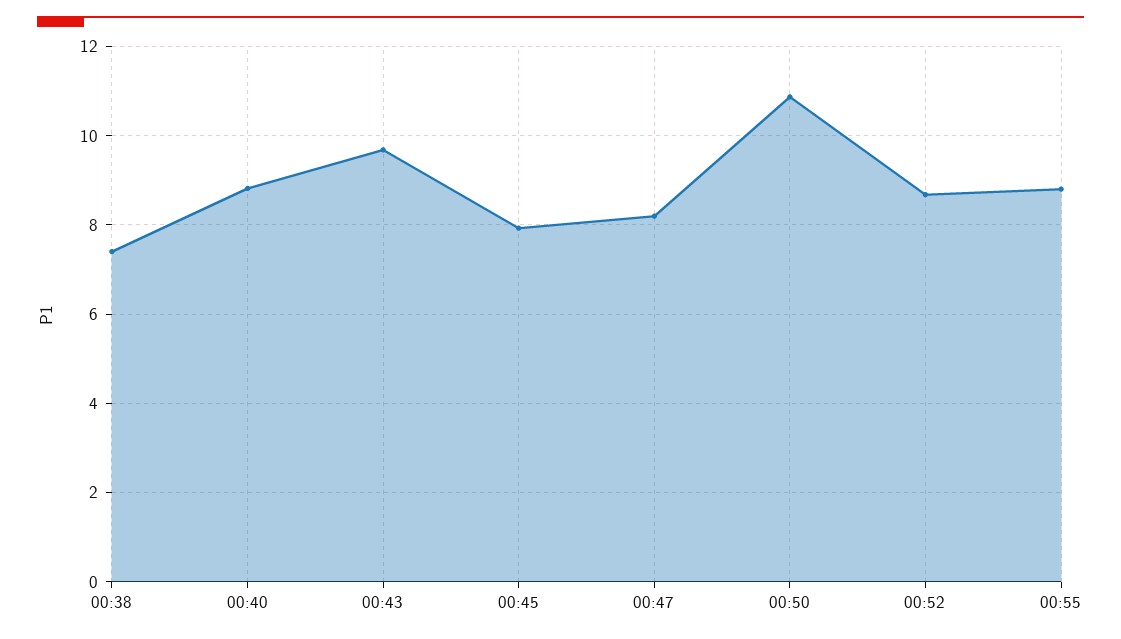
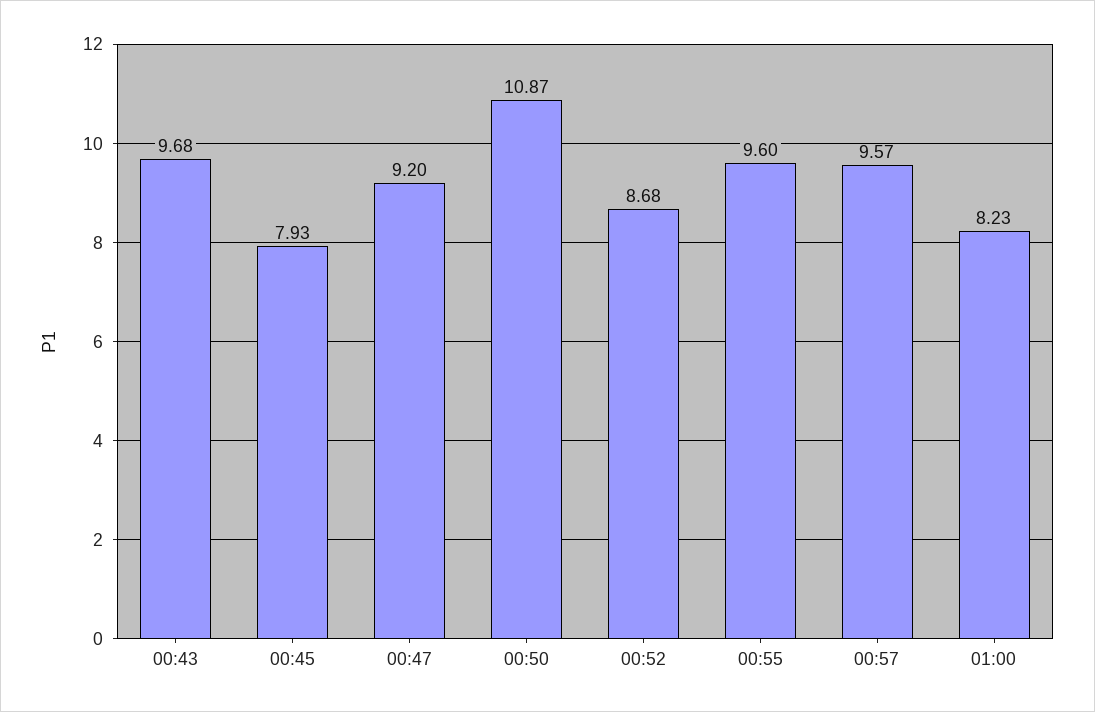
00:38: 7.4 -> none
00:40: 8.8 -> none
00:47: 8.2 -> 9.2
00:55: 8.8 -> 9.6
00:57: none -> 9.57
01:00: none -> 8.23

